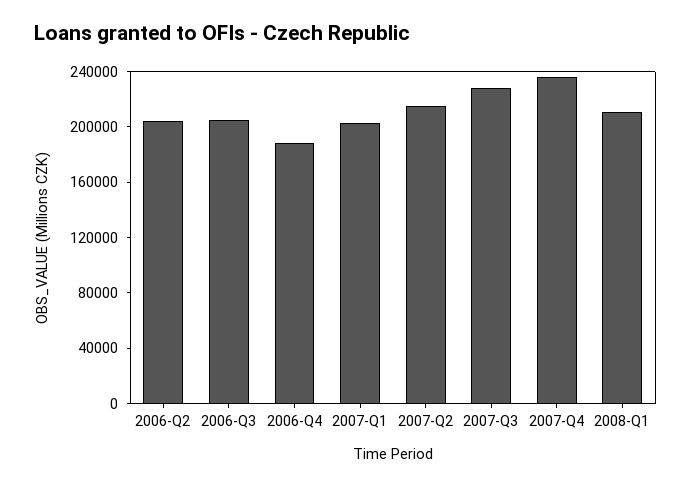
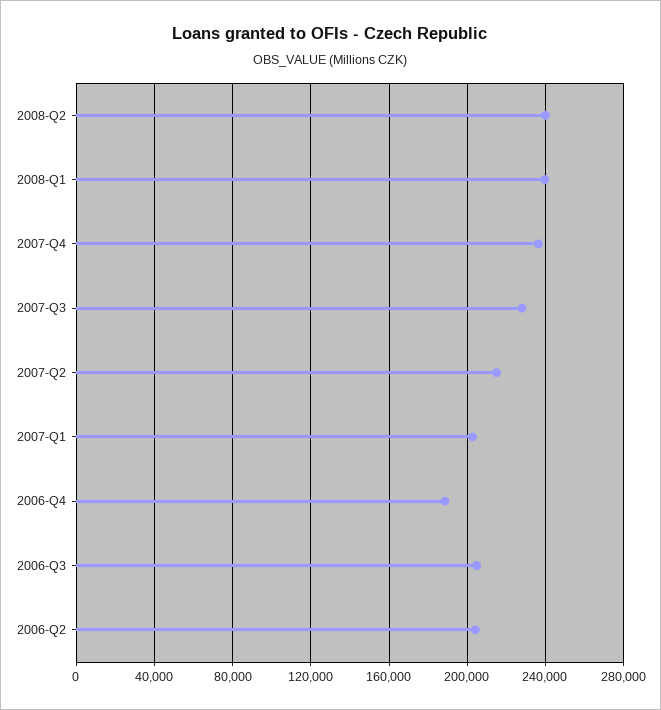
2008-Q1: 210000 -> 240000
2008-Q2: none -> 240000

